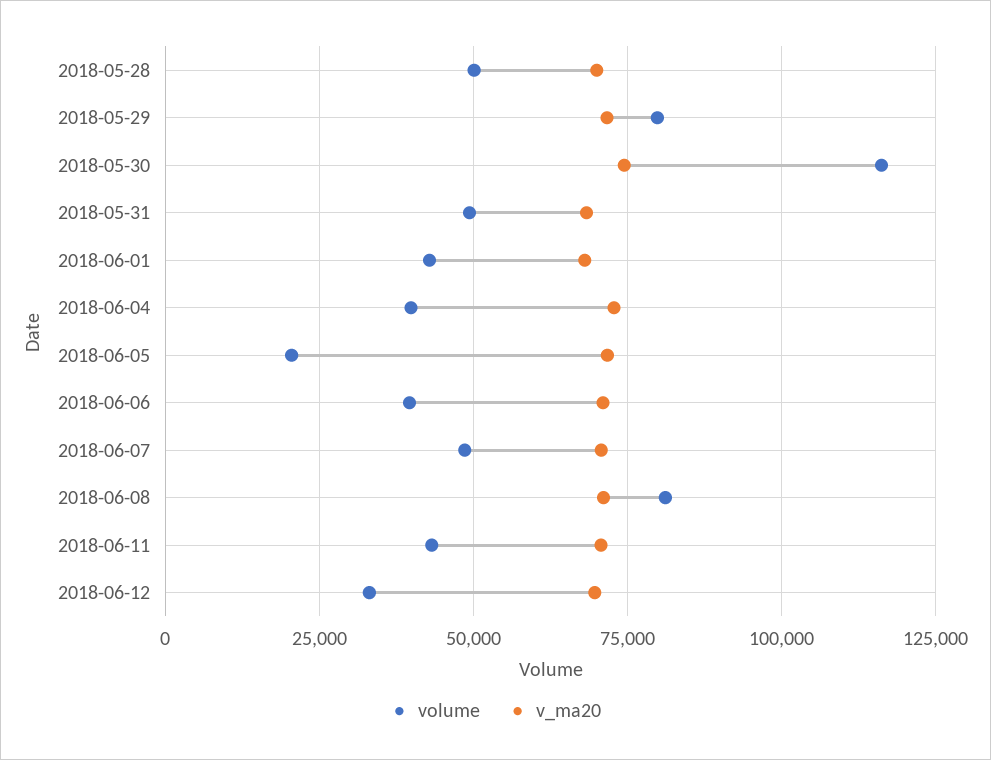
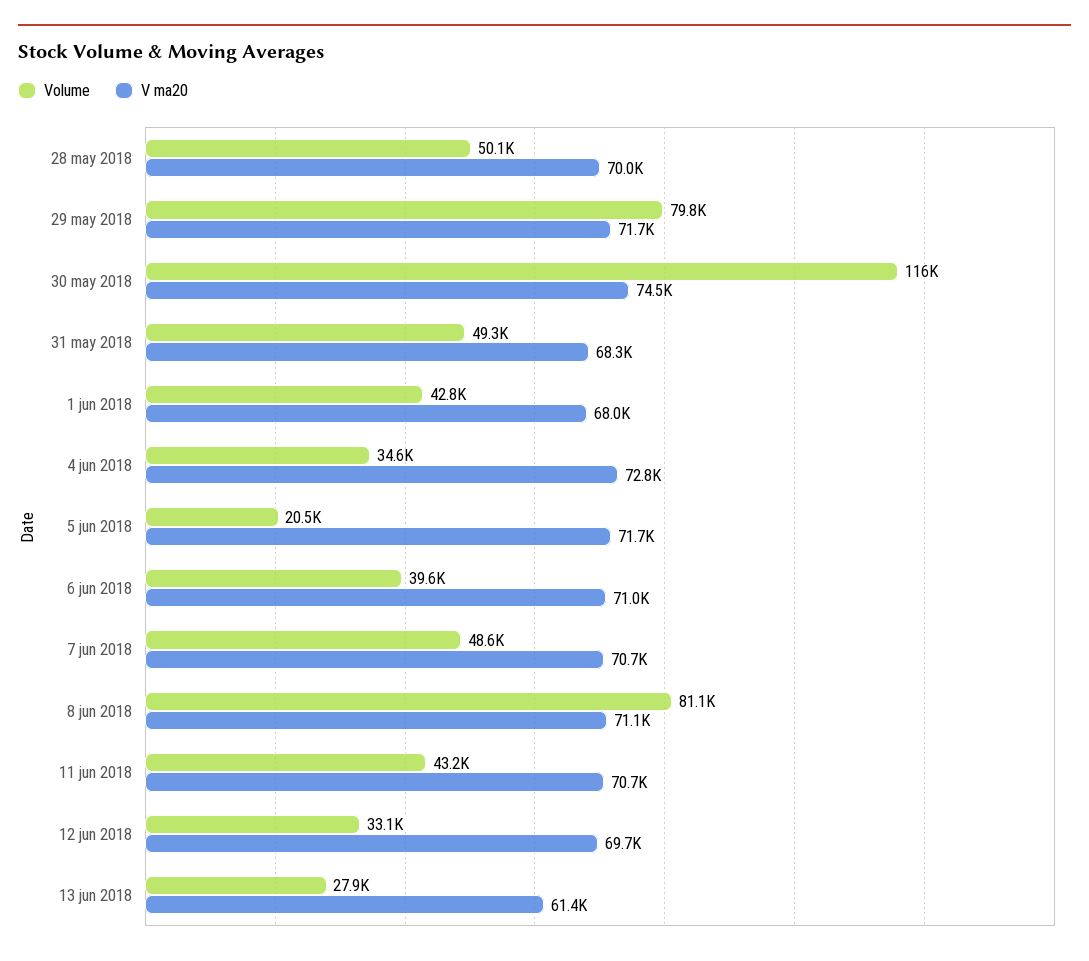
volume, 2018-06-04: 40000 -> 34600
volume, 13 jun 2018: none -> 27900
v_ma20, 13 jun 2018: none -> 61400

